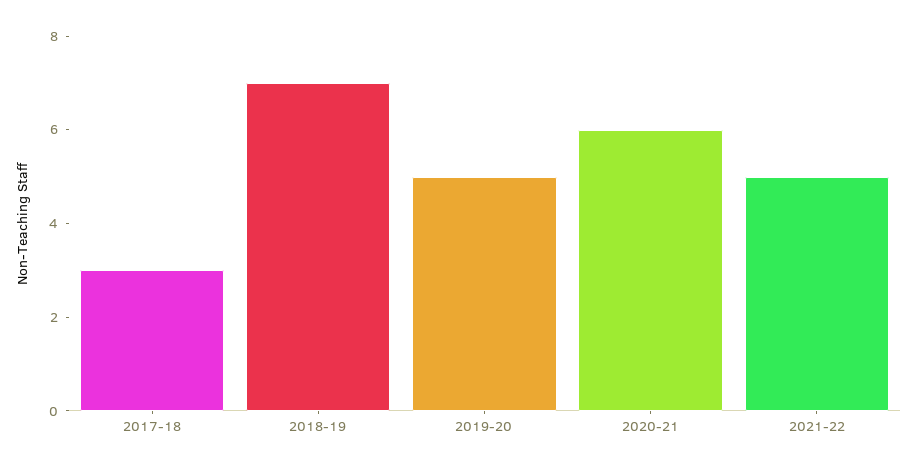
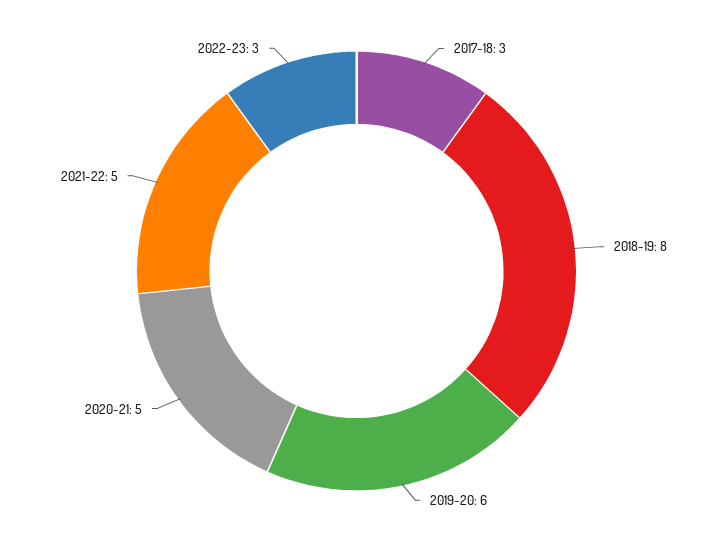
2018-19: 7 -> 8
2019-20: 5 -> 6
2020-21: 6 -> 5
2022-23: none -> 3

